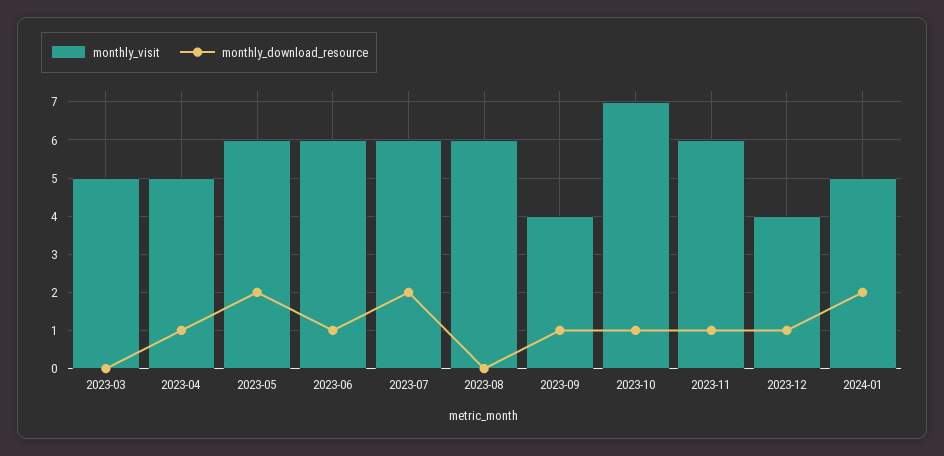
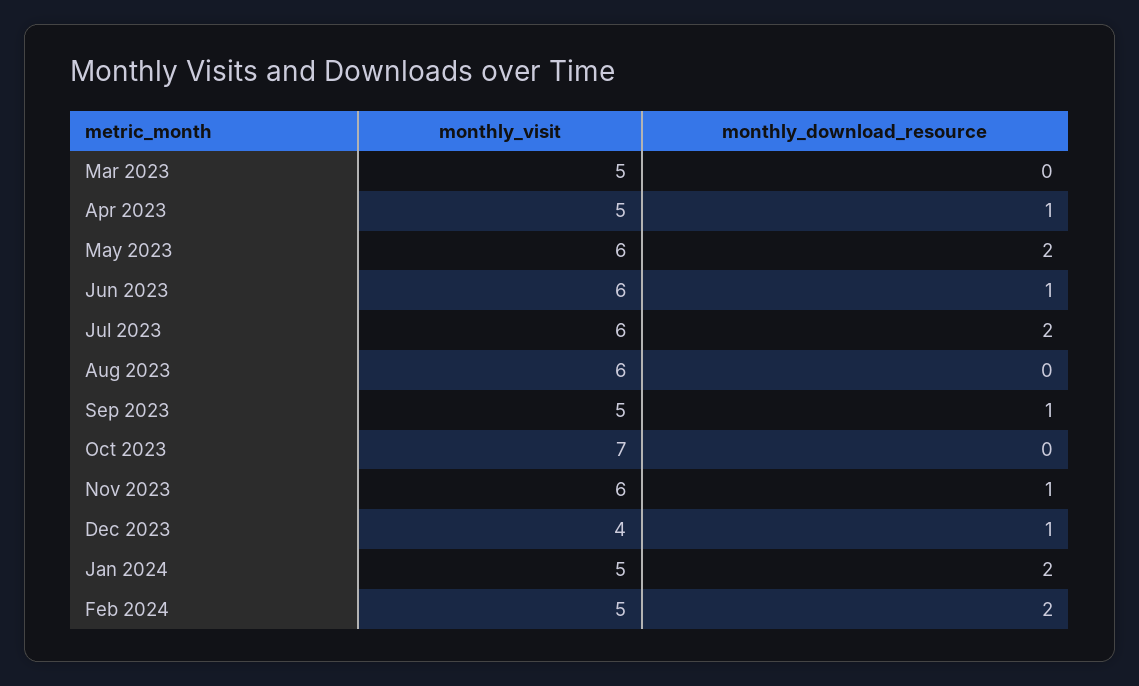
monthly_visit, 2023-09: 4 -> 5
monthly_download_resource, 2023-10: 1 -> 0
monthly_visit, Feb 2024: none -> 5
monthly_download_resource, Feb 2024: none -> 2

